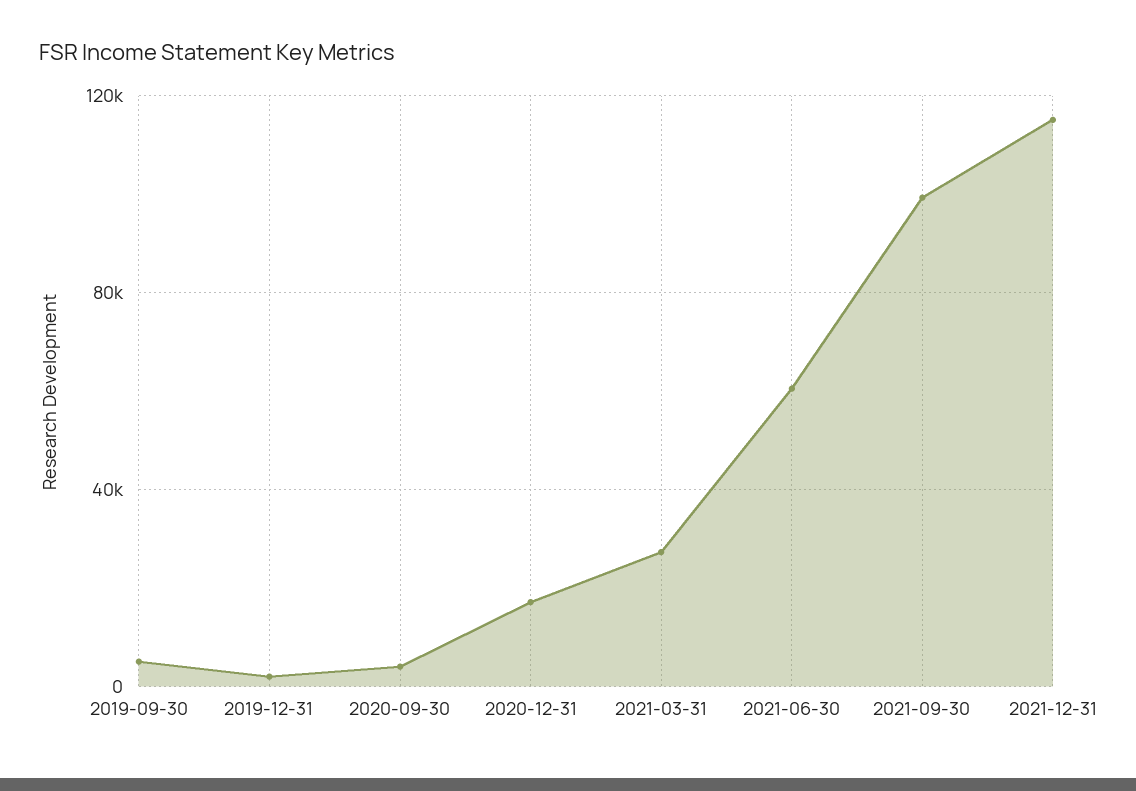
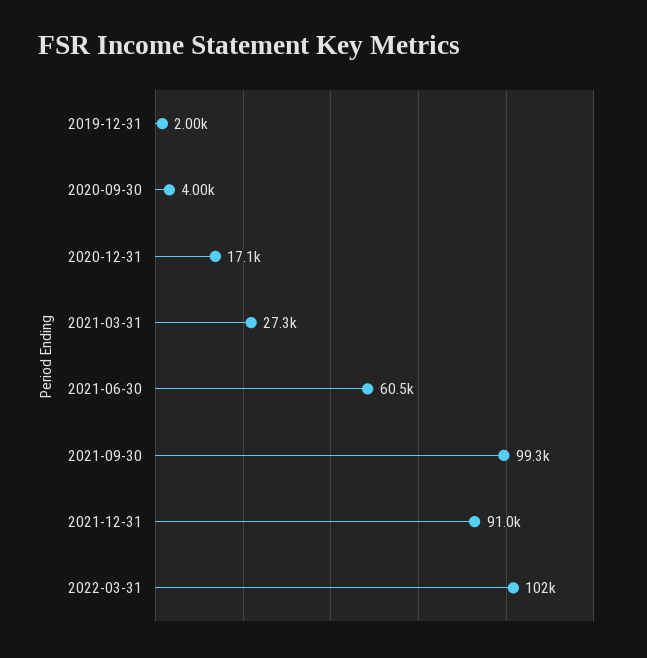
2019-09-30: 5000 -> none
2021-12-31: 115000 -> 91000
2022-03-31: none -> 102000

